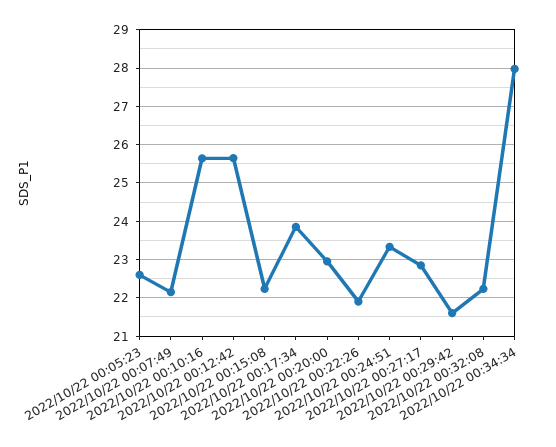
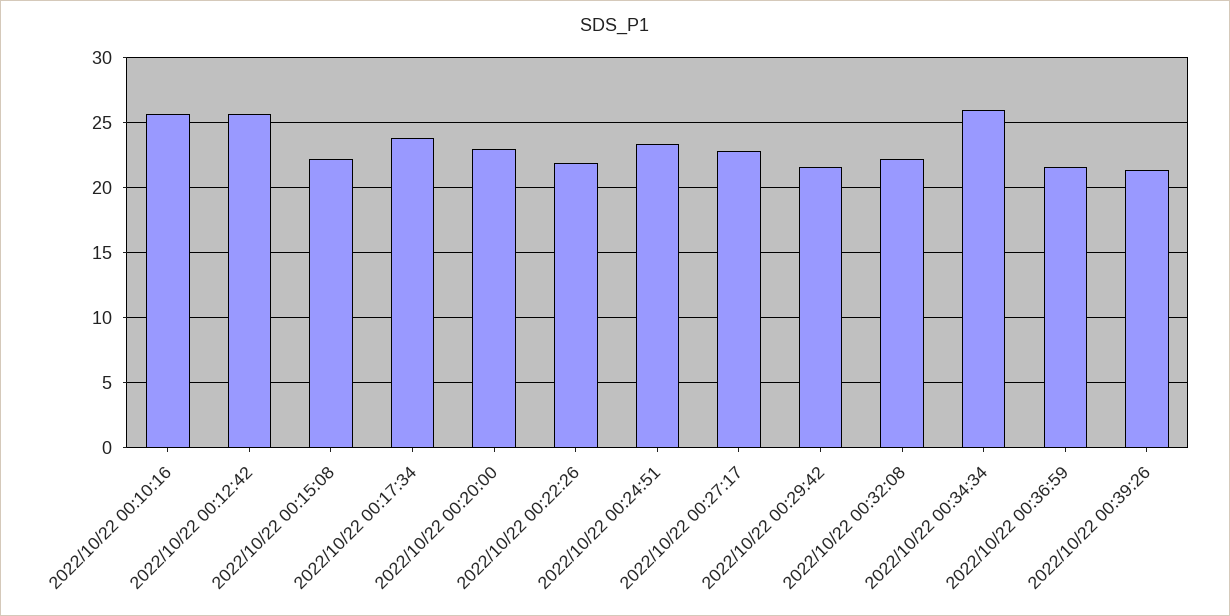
2022/10/22 00:05:23: 22.6 -> none
2022/10/22 00:07:49: 22.2 -> none
2022/10/22 00:34:34: 28 -> 26
2022/10/22 00:36:59: none -> 21.5
2022/10/22 00:39:26: none -> 21.5

